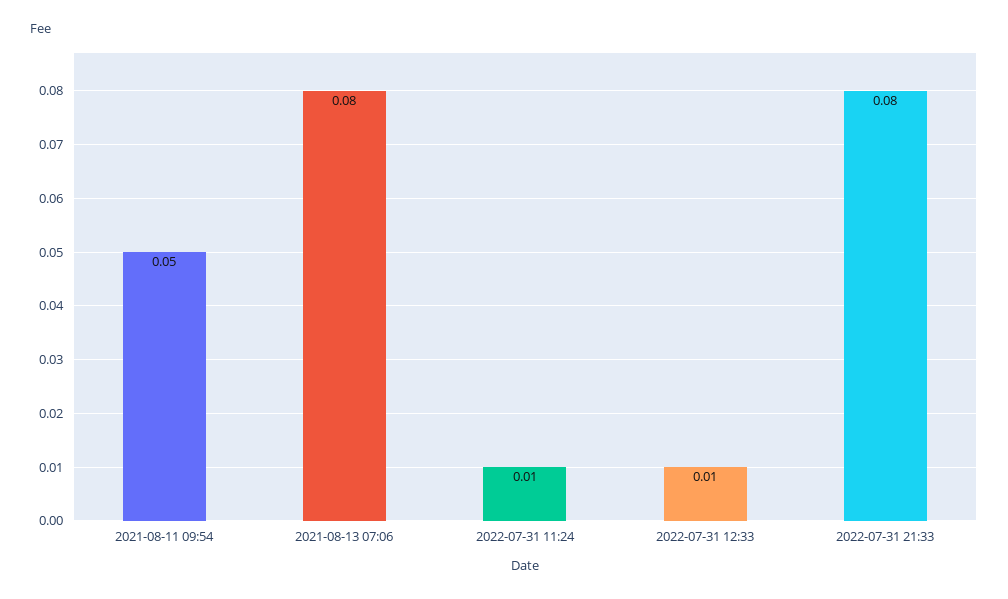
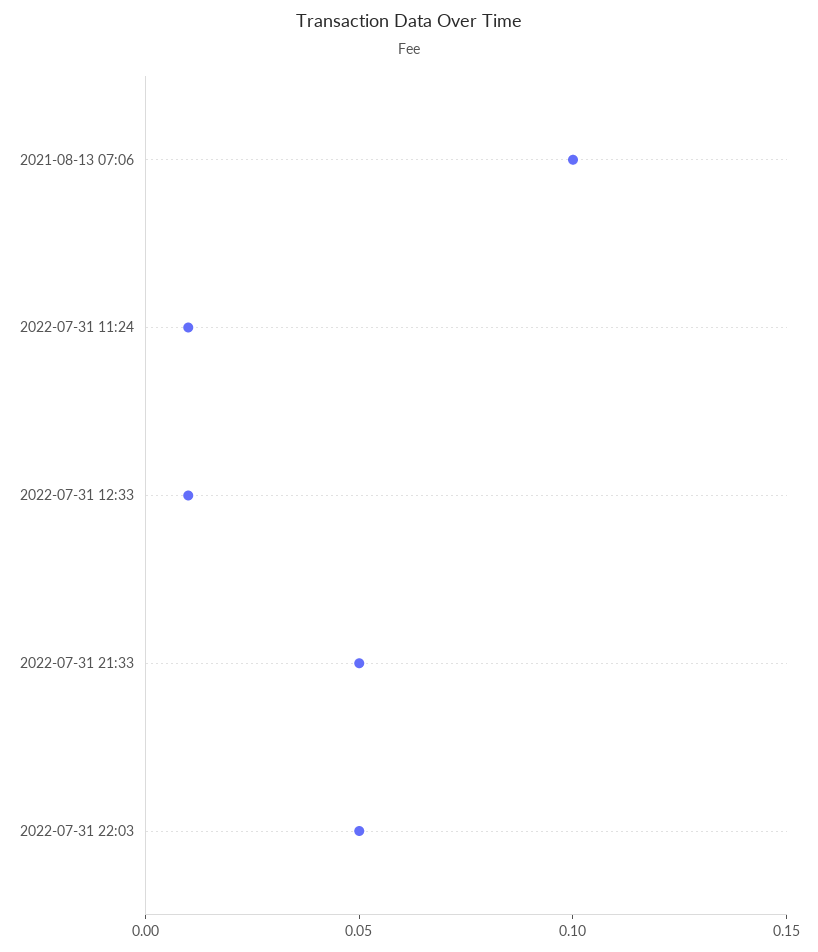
2021-08-11 09:54: 0.05 -> none
2021-08-13 07:06: 0.08 -> 0.1
2022-07-31 21:33: 0.08 -> 0.05
2022-07-31 22:03: none -> 0.05

